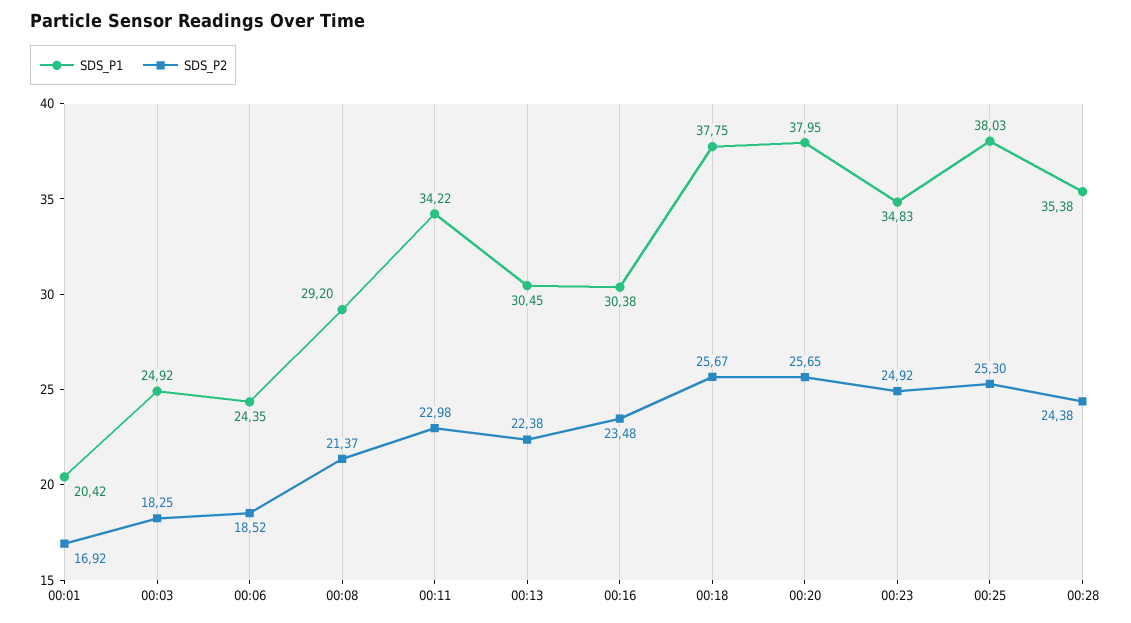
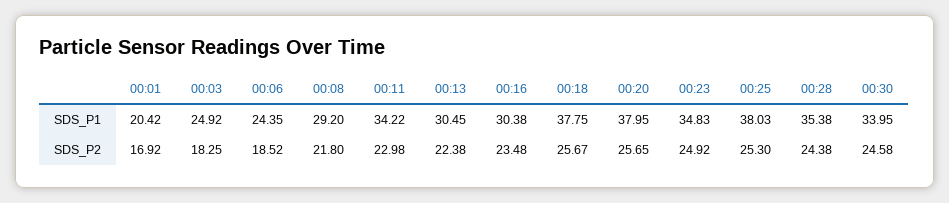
SDS_P2, 00:08: 21.37 -> 21.8
SDS_P1, 00:30: none -> 33.95
SDS_P2, 00:30: none -> 24.58

